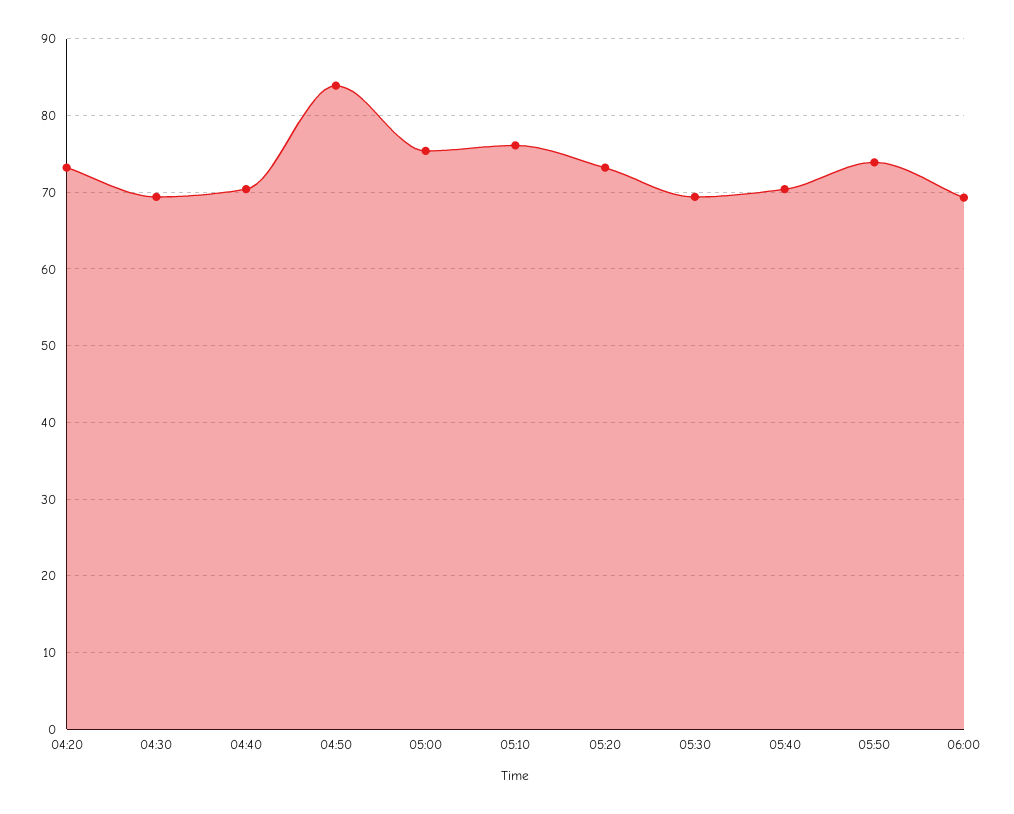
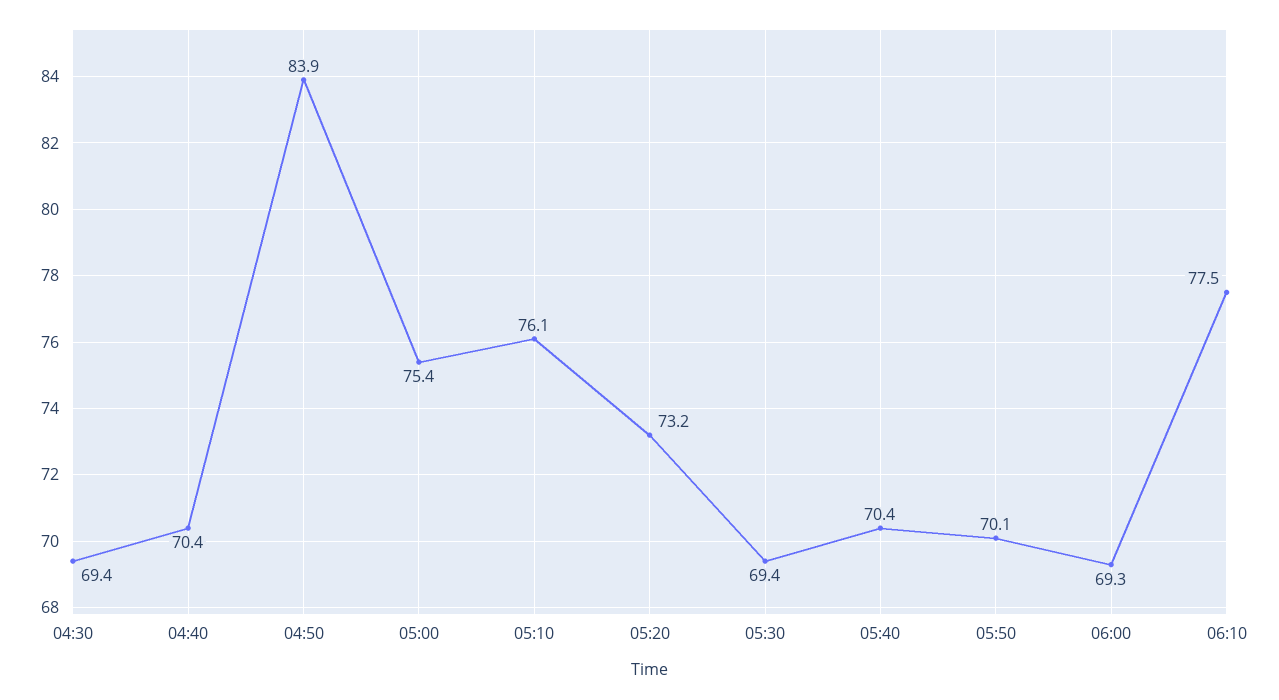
04:20: 73 -> none
05:50: 74 -> 70.1
06:10: none -> 77.5

